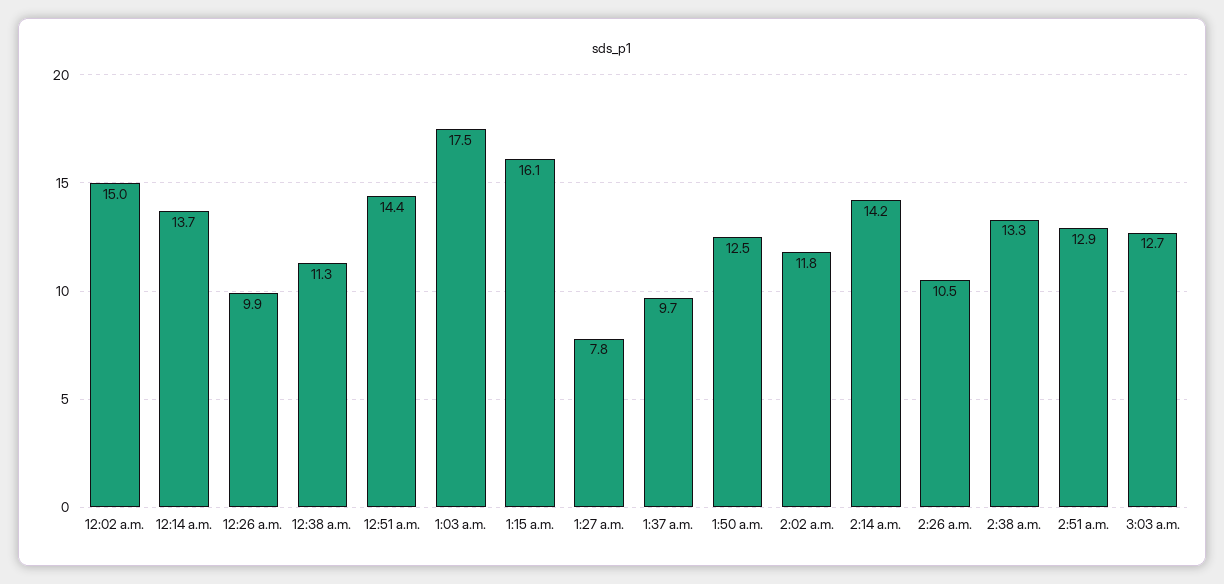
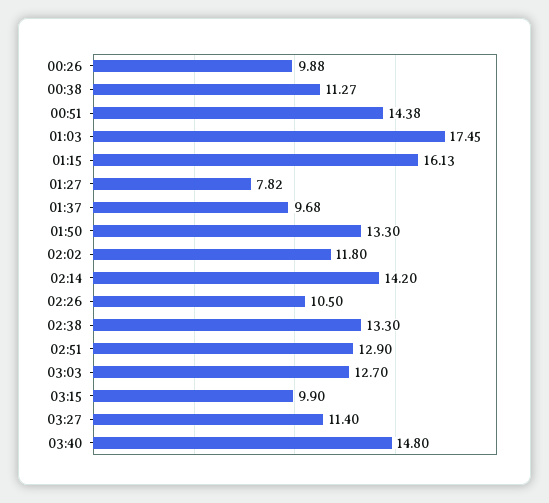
12:02 a.m.: 15 -> none
12:14 a.m.: 13.7 -> none
1:50 a.m.: 12.5 -> 13.3
03:15: none -> 9.9
03:27: none -> 11.4
03:40: none -> 14.8

